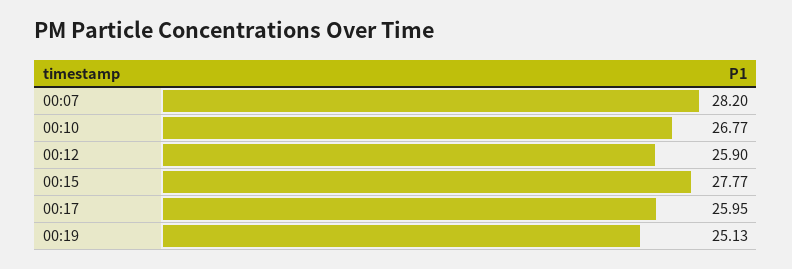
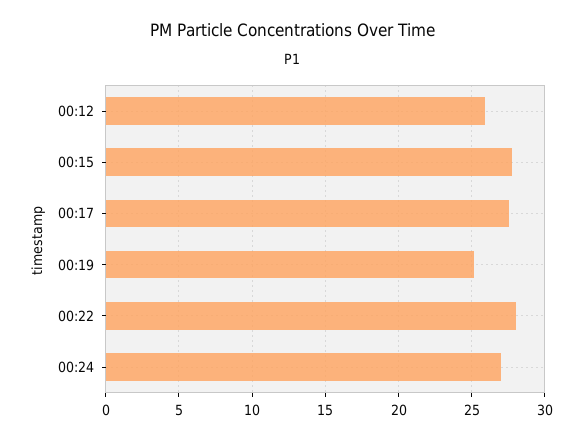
00:07: 28.2 -> none
00:10: 26.77 -> none
00:17: 25.95 -> 27.5
00:22: none -> 28
00:24: none -> 27

